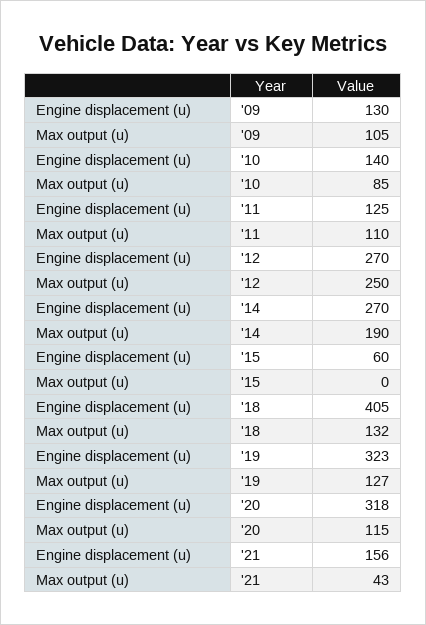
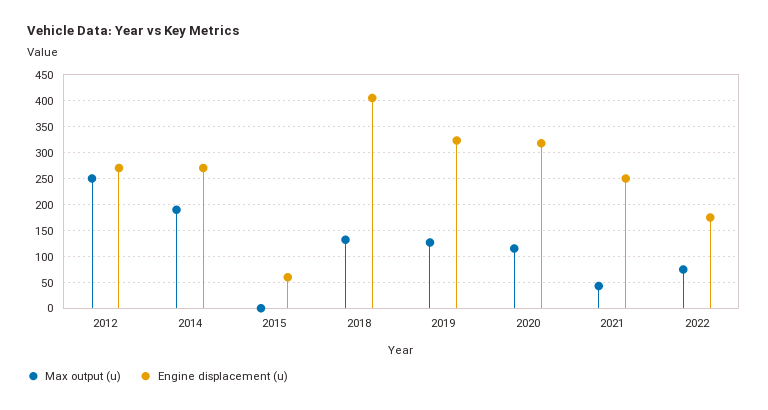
Engine displacement (u), '09: 130 -> none
Max output (u), '09: 105 -> none
Engine displacement (u), '10: 140 -> none
Max output (u), '10: 85 -> none
Engine displacement (u), '11: 125 -> none
Max output (u), '11: 110 -> none
Engine displacement (u), '21: 156 -> 250
Max output (u), 2022: none -> 75
Engine displacement (u), 2022: none -> 175

